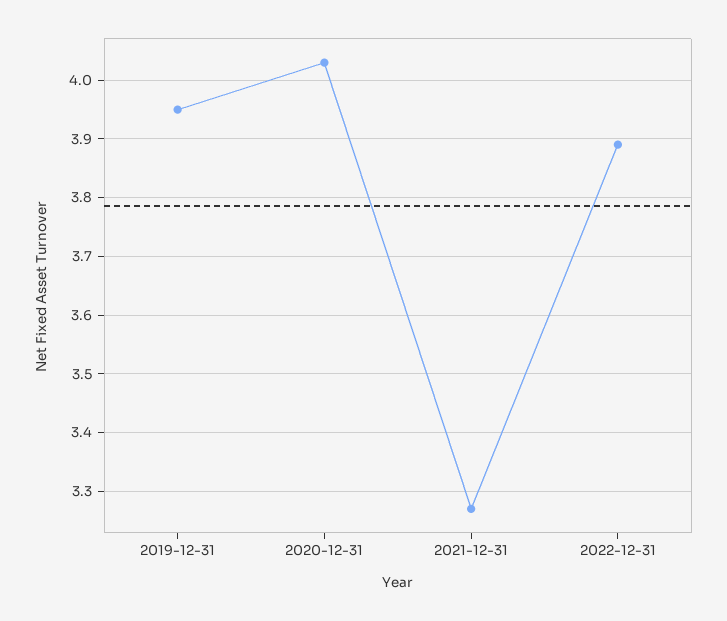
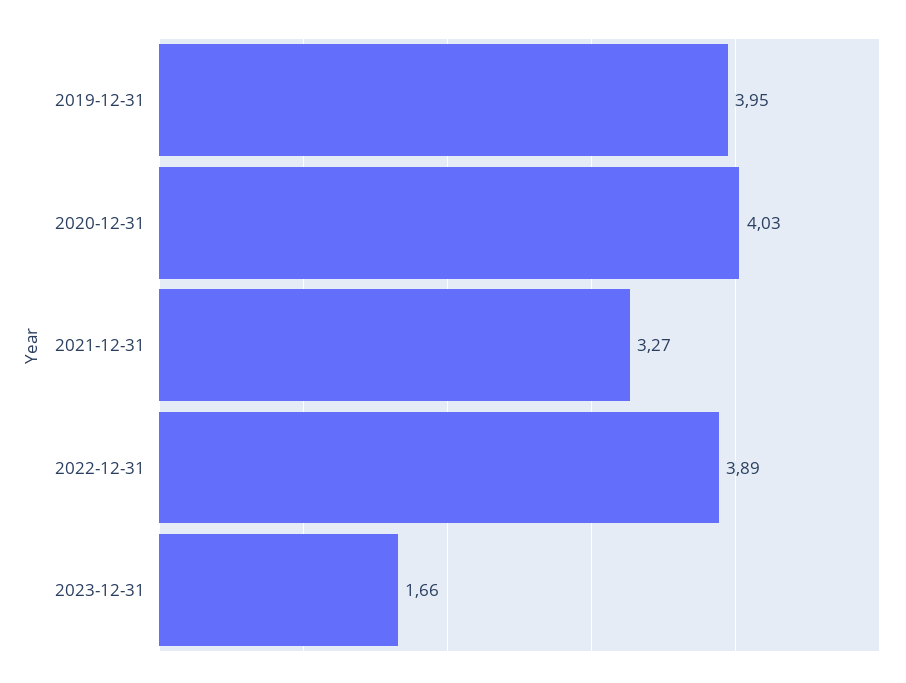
2023-12-31: none -> 1.66

